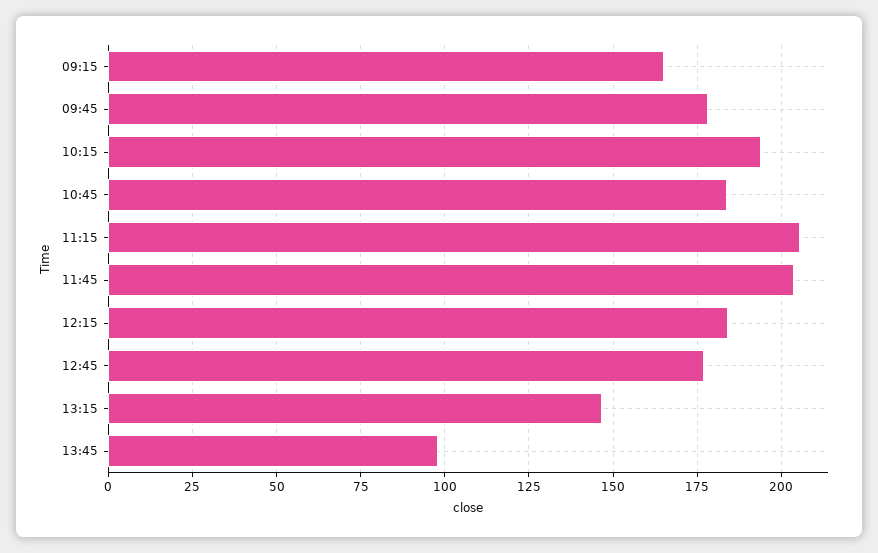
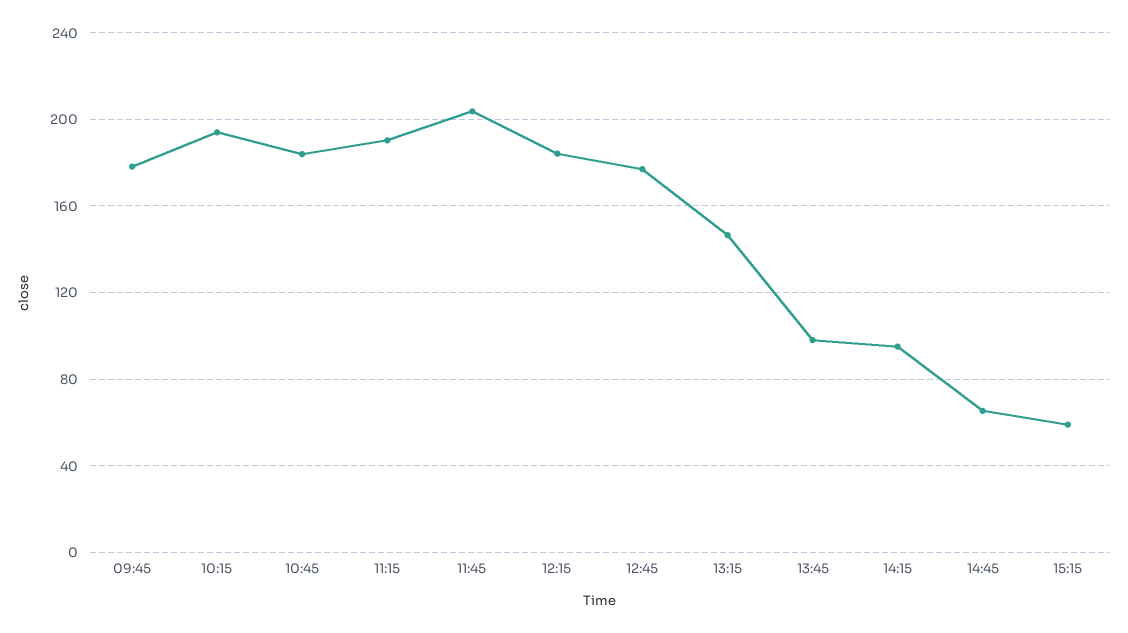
09:15: 165 -> none
11:15: 205 -> 190
14:15: none -> 95
14:45: none -> 65
15:15: none -> 60

